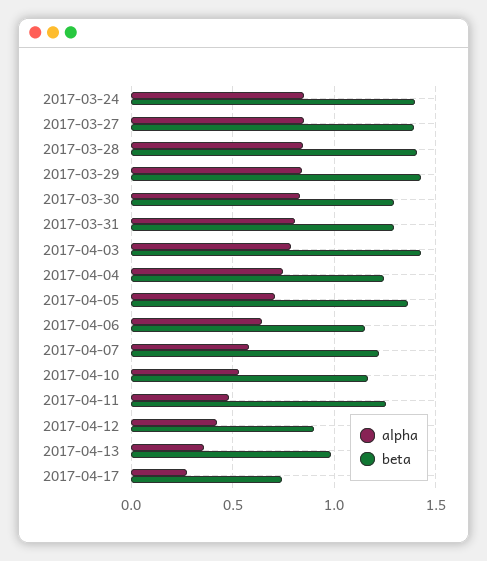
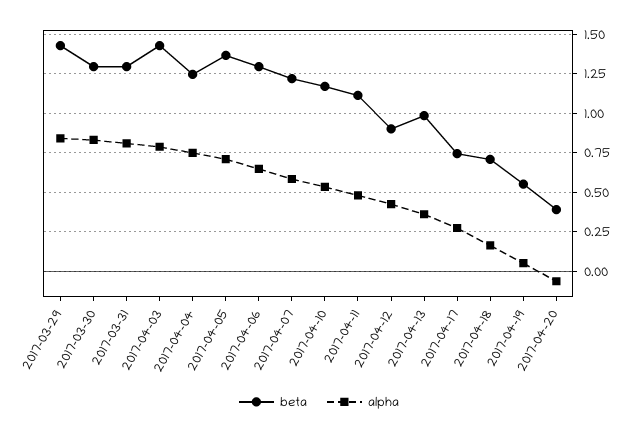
alpha, 2017-03-24: 0.85 -> none
beta, 2017-03-24: 1.4 -> none
alpha, 2017-03-27: 0.85 -> none
beta, 2017-03-27: 1.4 -> none
alpha, 2017-03-28: 0.85 -> none
beta, 2017-03-28: 1.4 -> none
beta, 2017-04-06: 1.15 -> 1.3
beta, 2017-04-11: 1.25 -> 1.1
beta, 2017-04-18: none -> 0.7
alpha, 2017-04-18: none -> 0.15
beta, 2017-04-19: none -> 0.55
alpha, 2017-04-19: none -> 0.05
beta, 2017-04-20: none -> 0.4
alpha, 2017-04-20: none -> -0.05

